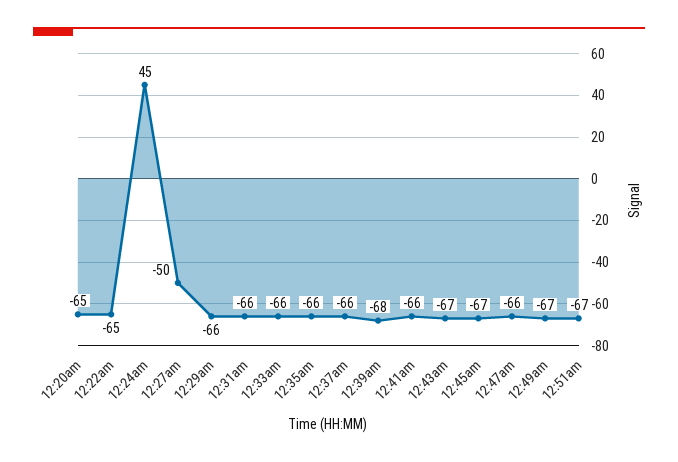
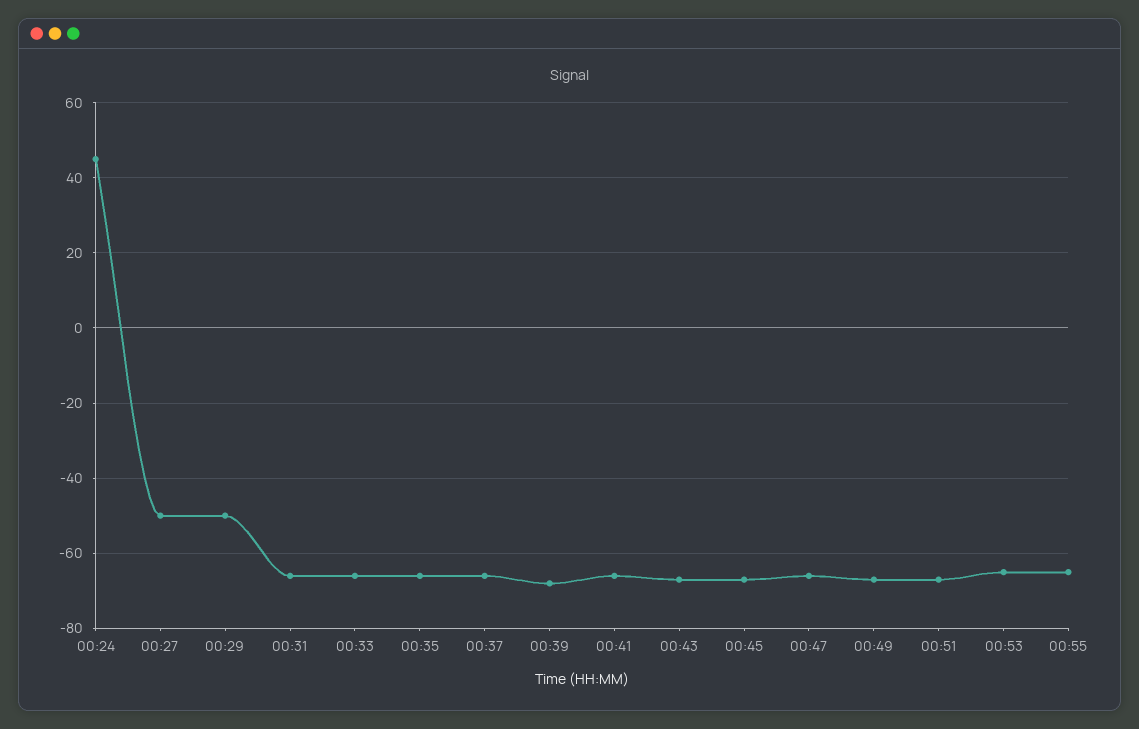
12:20am: -65 -> none
12:22am: -65 -> none
12:29am: -66 -> -50
00:53: none -> -65
00:55: none -> -65

